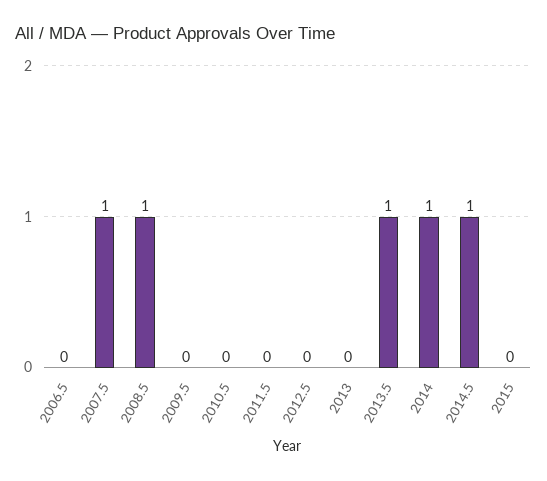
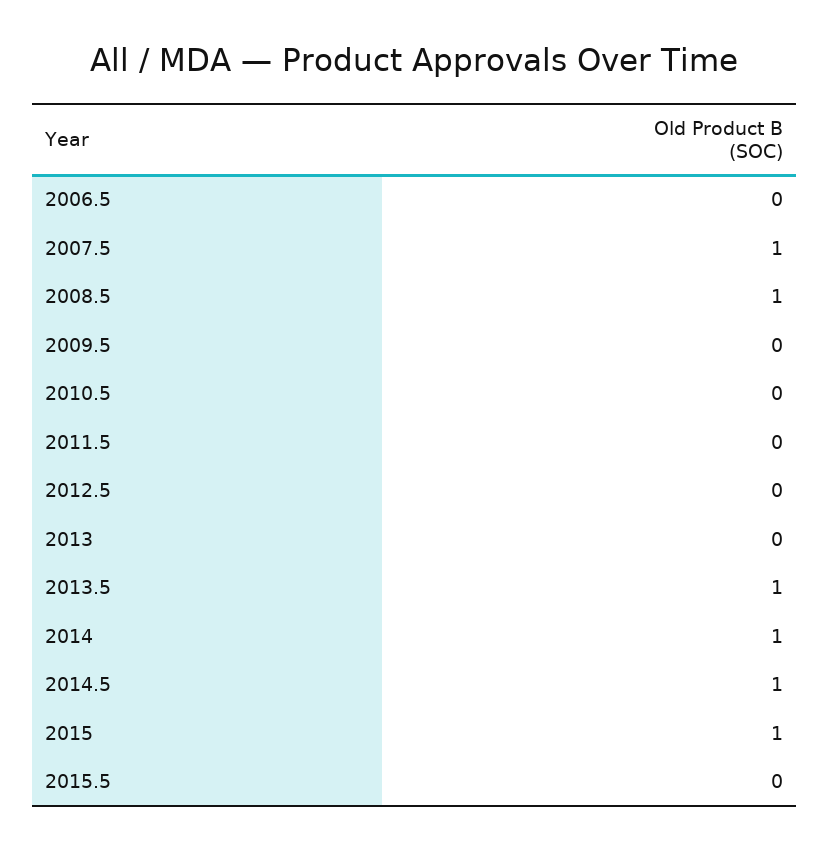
2015: 0 -> 1
2015.5: none -> 0

